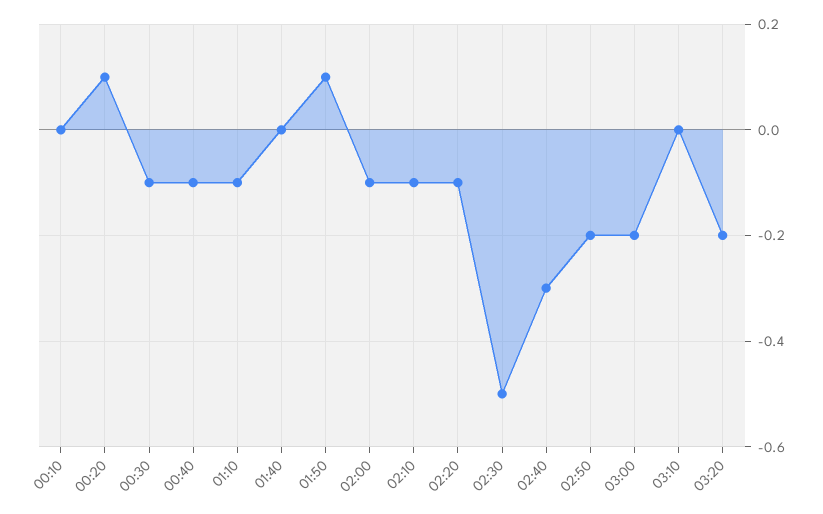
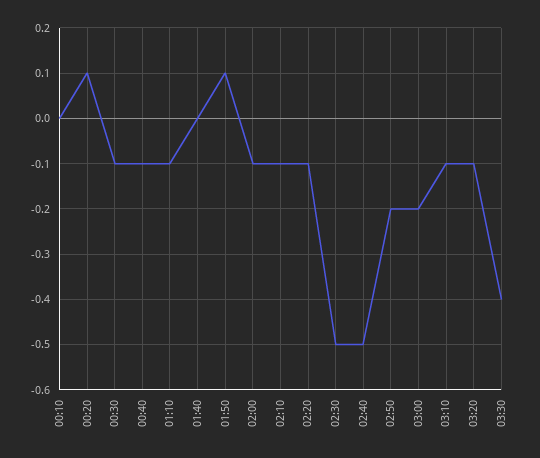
02:40: -0.3 -> -0.5
03:10: 0 -> -0.1
03:20: -0.2 -> -0.1
03:30: none -> -0.4

